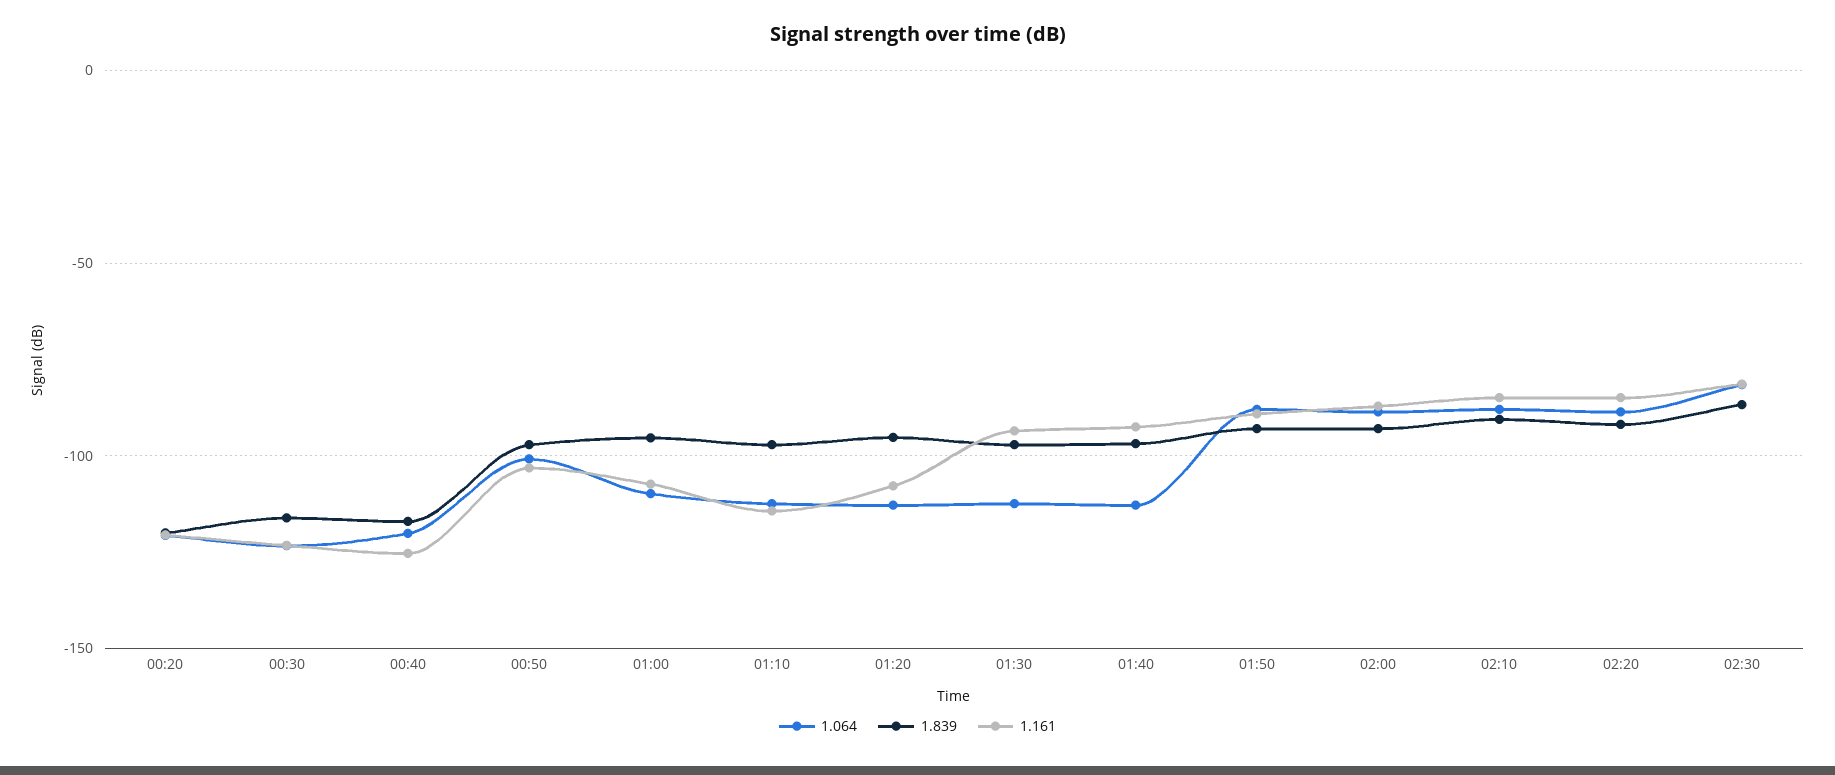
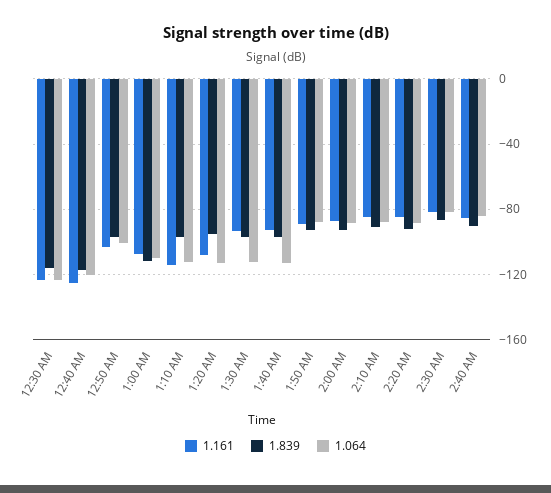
1.064, 00:20: -120 -> none
1.839, 00:20: -120 -> none
1.161, 00:20: -120 -> none
1.839, 01:00: -95 -> -110
1.161, 2:40 AM: none -> -85
1.839, 2:40 AM: none -> -90
1.064, 2:40 AM: none -> -85

